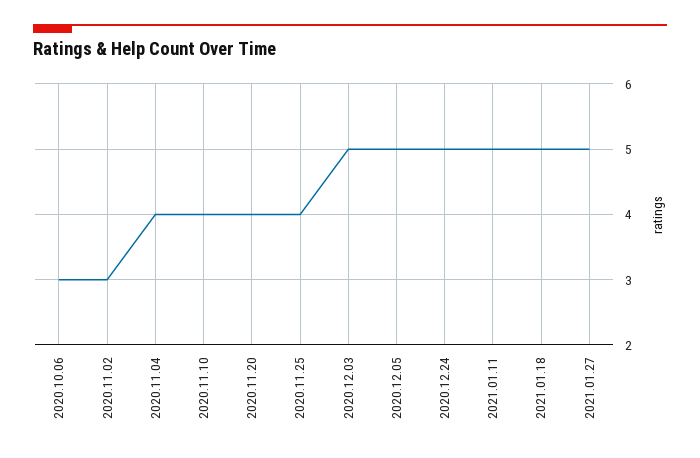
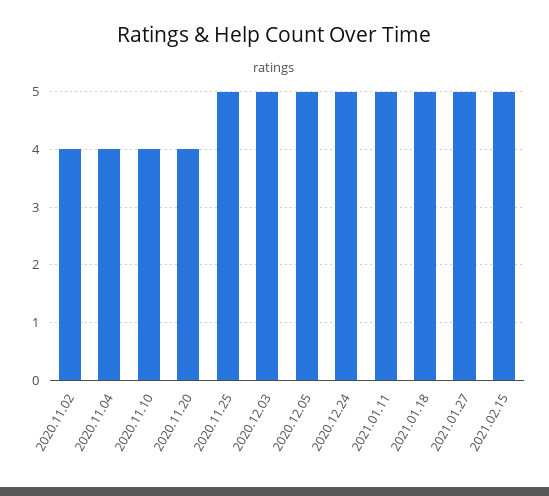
2020.10.06: 3 -> none
2020.11.02: 3 -> 4
2020.11.25: 4 -> 5
2021.02.15: none -> 5

